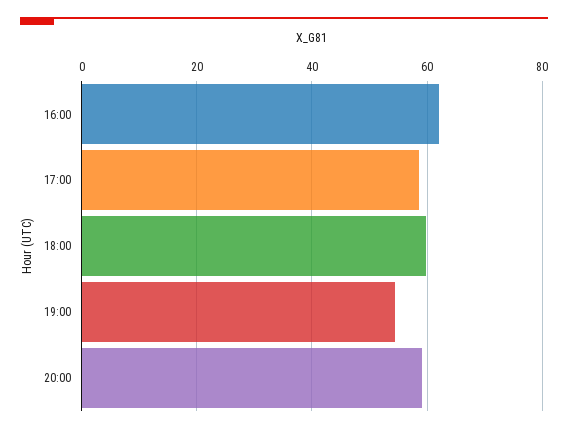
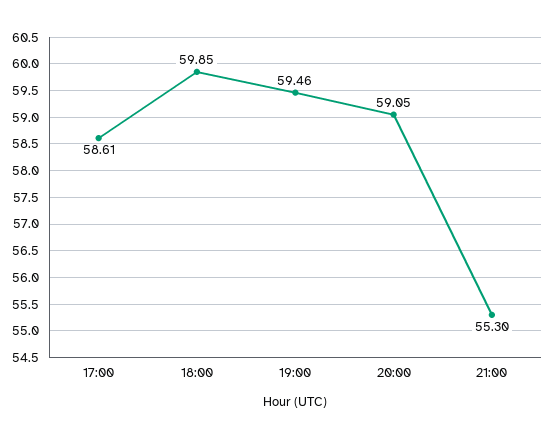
16:00: 62 -> none
19:00: 54 -> 59.46
21:00: none -> 55.3

